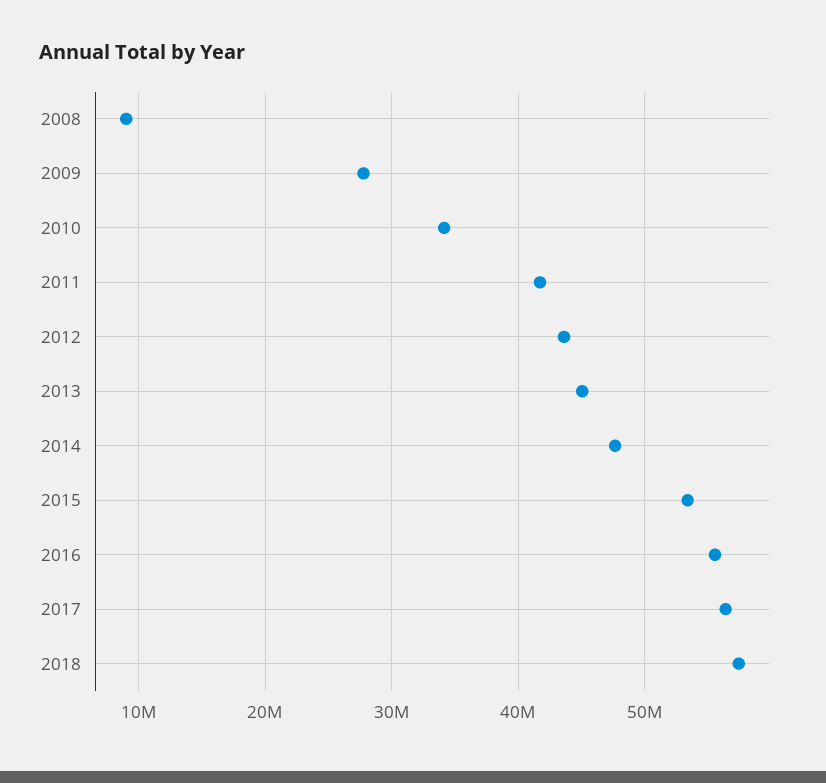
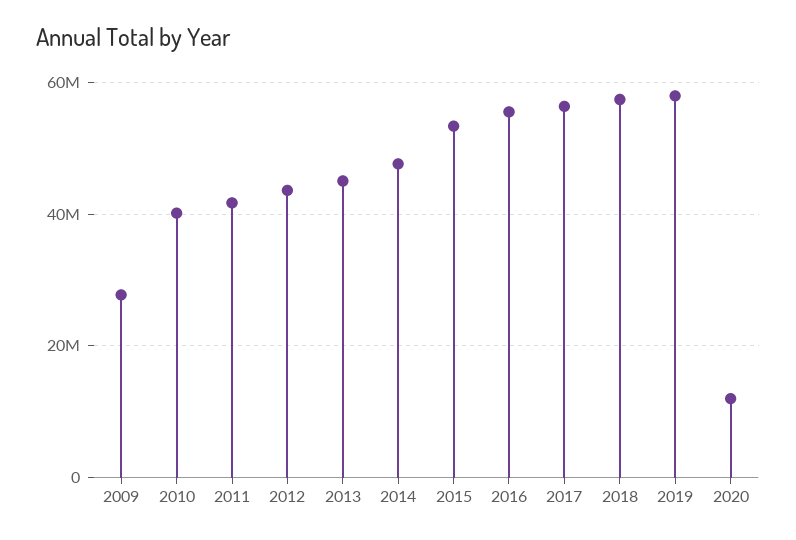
2008: 9000000 -> none
2010: 34000000 -> 40000000
2019: none -> 58000000
2020: none -> 12000000

